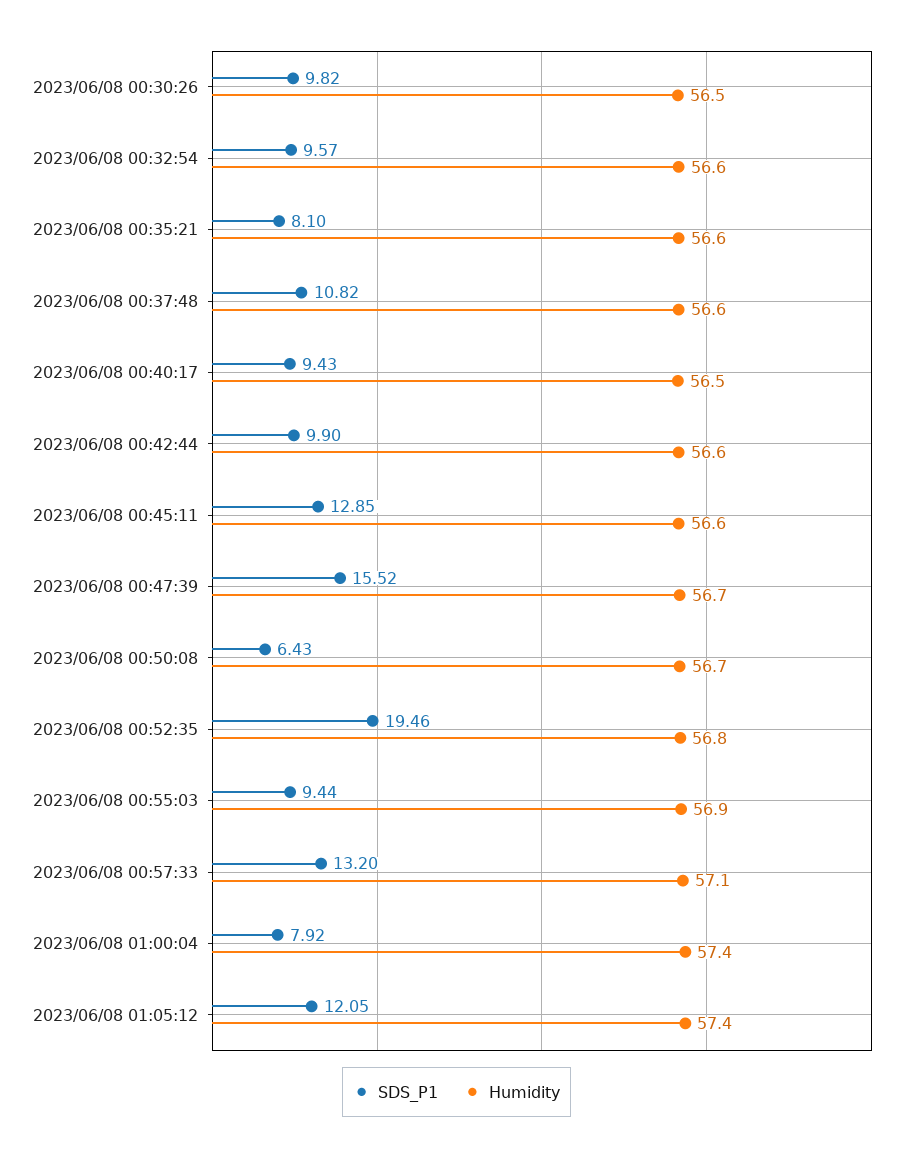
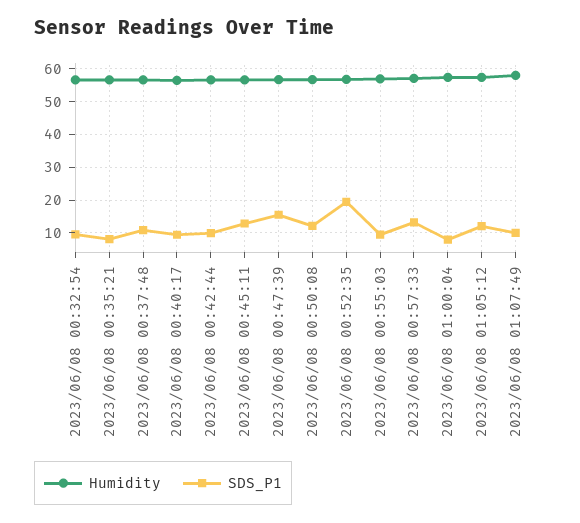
SDS_P1, 2023/06/08 00:30:26: 9.82 -> none
Humidity, 2023/06/08 00:30:26: 56.5 -> none
SDS_P1, 2023/06/08 00:50:08: 6.43 -> 12
Humidity, 2023/06/08 01:07:49: none -> 58
SDS_P1, 2023/06/08 01:07:49: none -> 10

